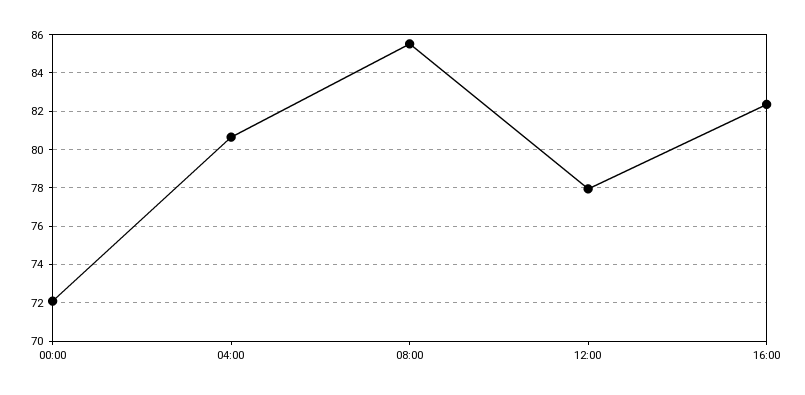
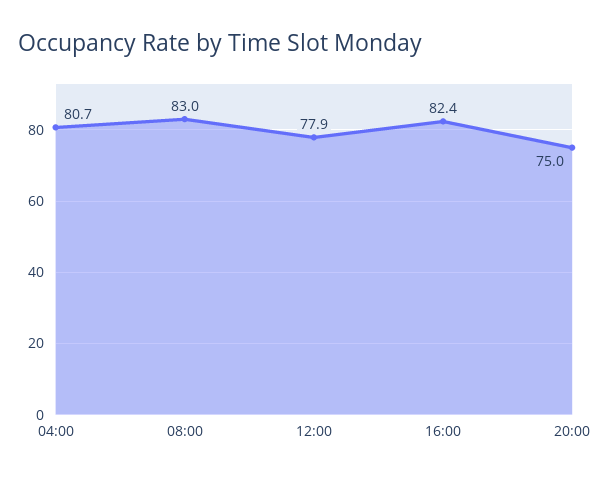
00:00: 72 -> none
08:00: 85.5 -> 83
20:00: none -> 75

